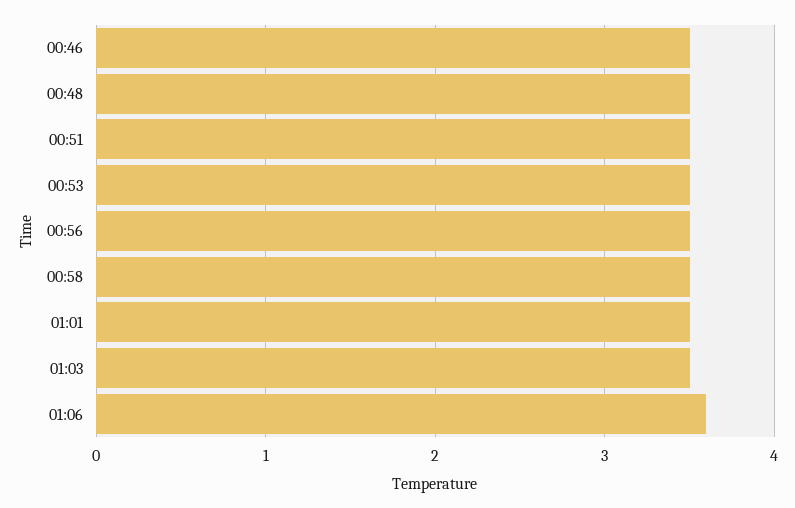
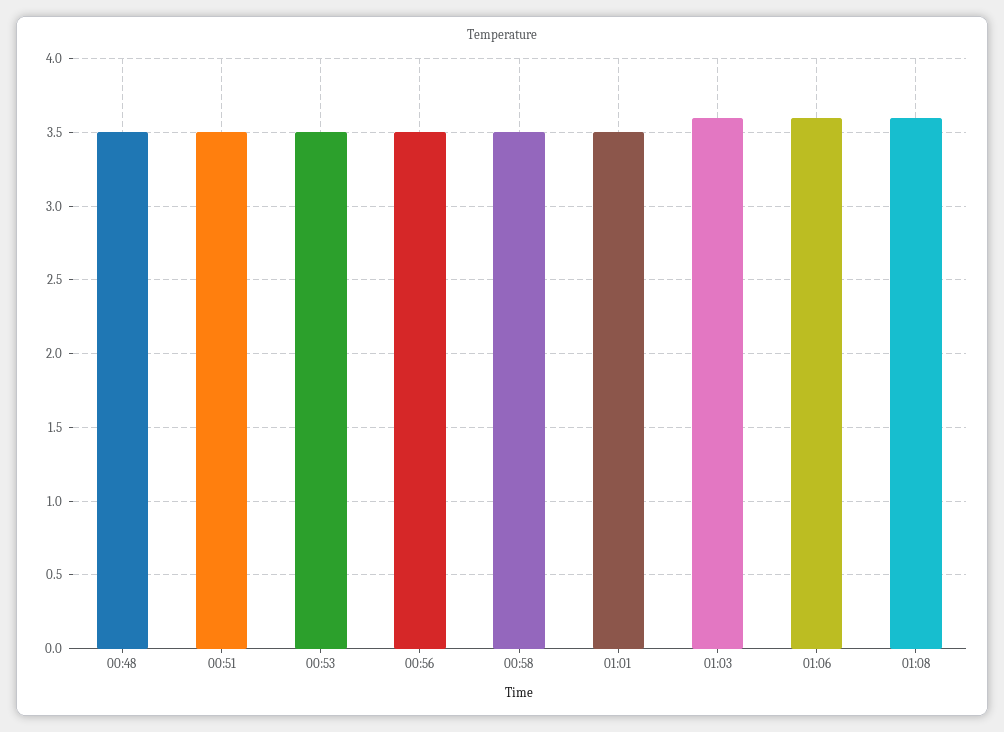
00:46: 3.5 -> none
01:03: 3.5 -> 3.6
01:08: none -> 3.6

